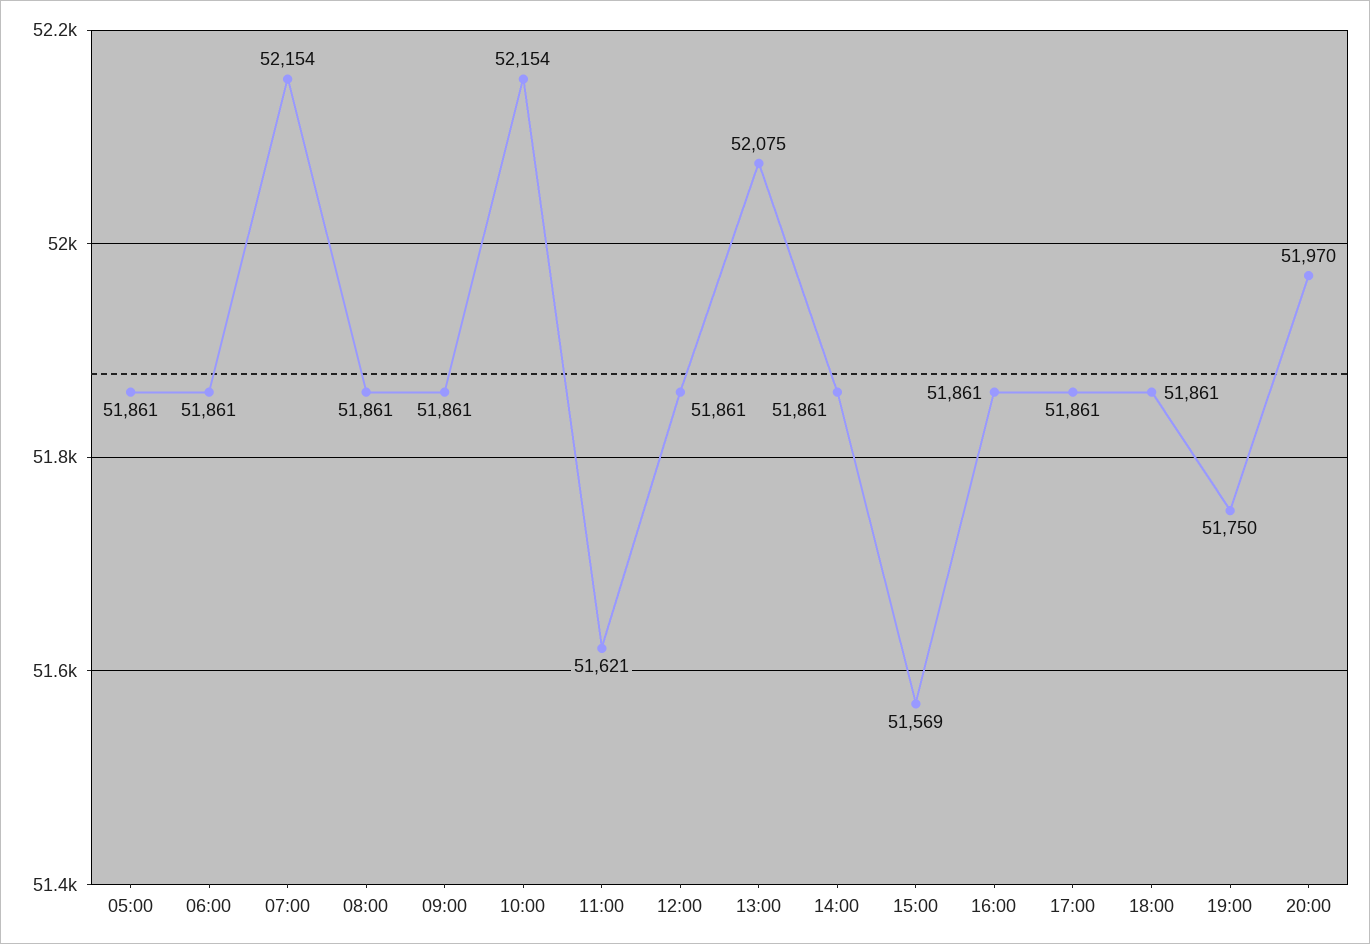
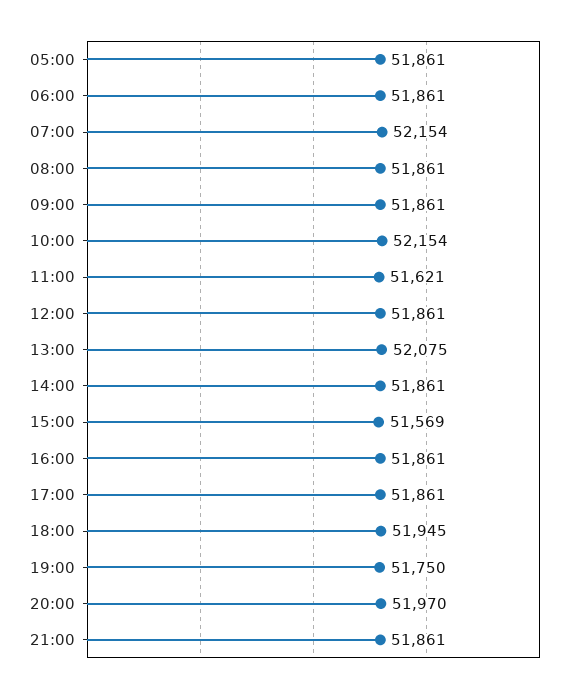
18:00: 51861 -> 51945
21:00: none -> 51861

